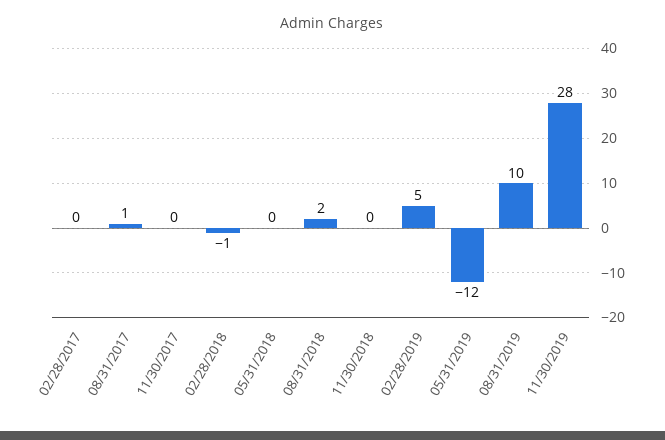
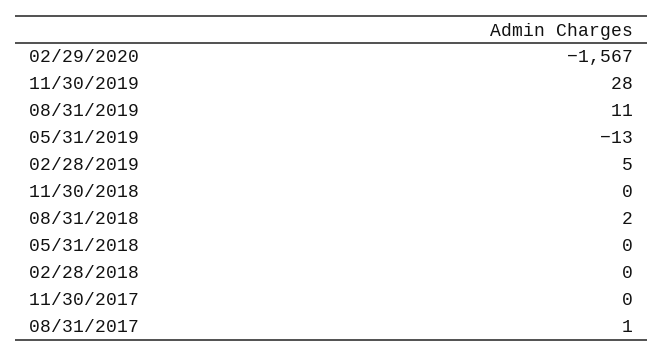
02/28/2017: 0 -> none
02/28/2018: -1 -> 0
05/31/2019: -12 -> -13
08/31/2019: 10 -> 11
02/29/2020: none -> -1567

